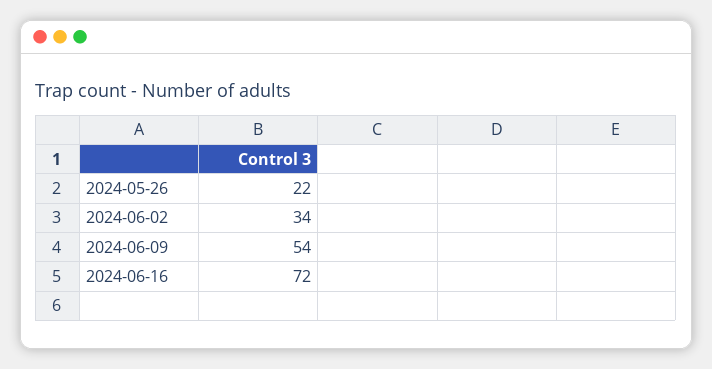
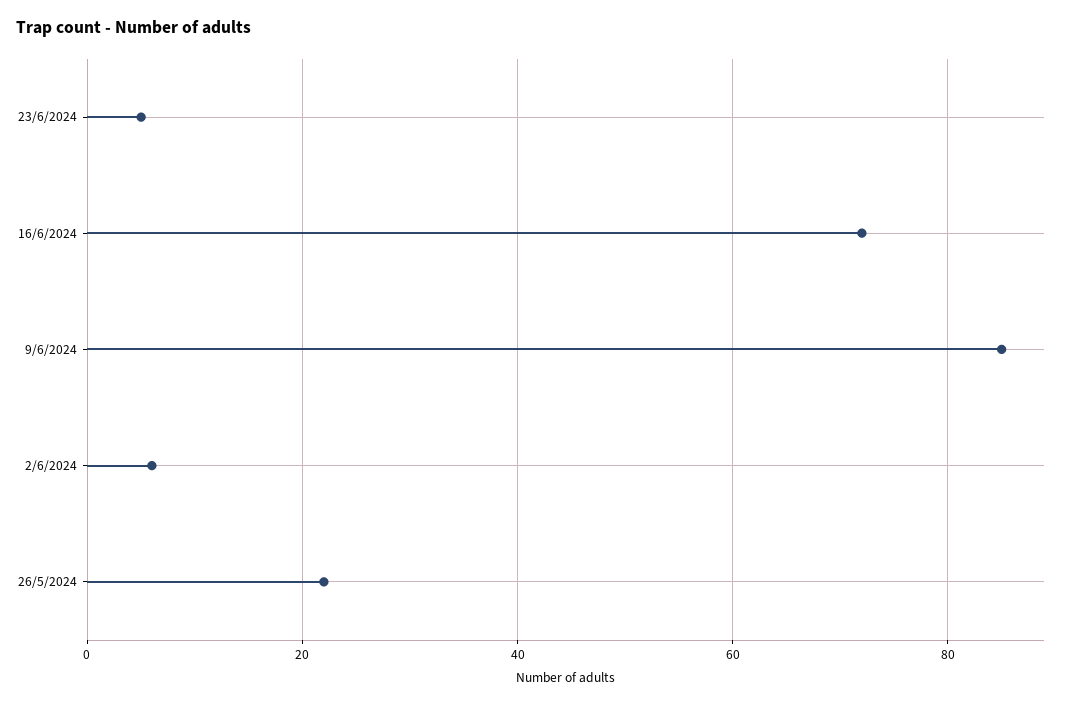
2024-06-02: 34 -> 5
2024-06-09: 54 -> 85
23/6/2024: none -> 5

